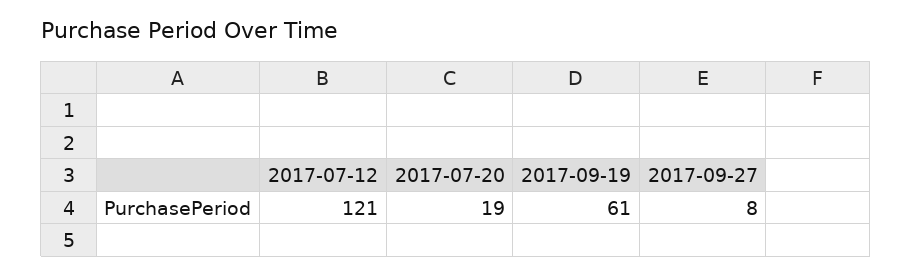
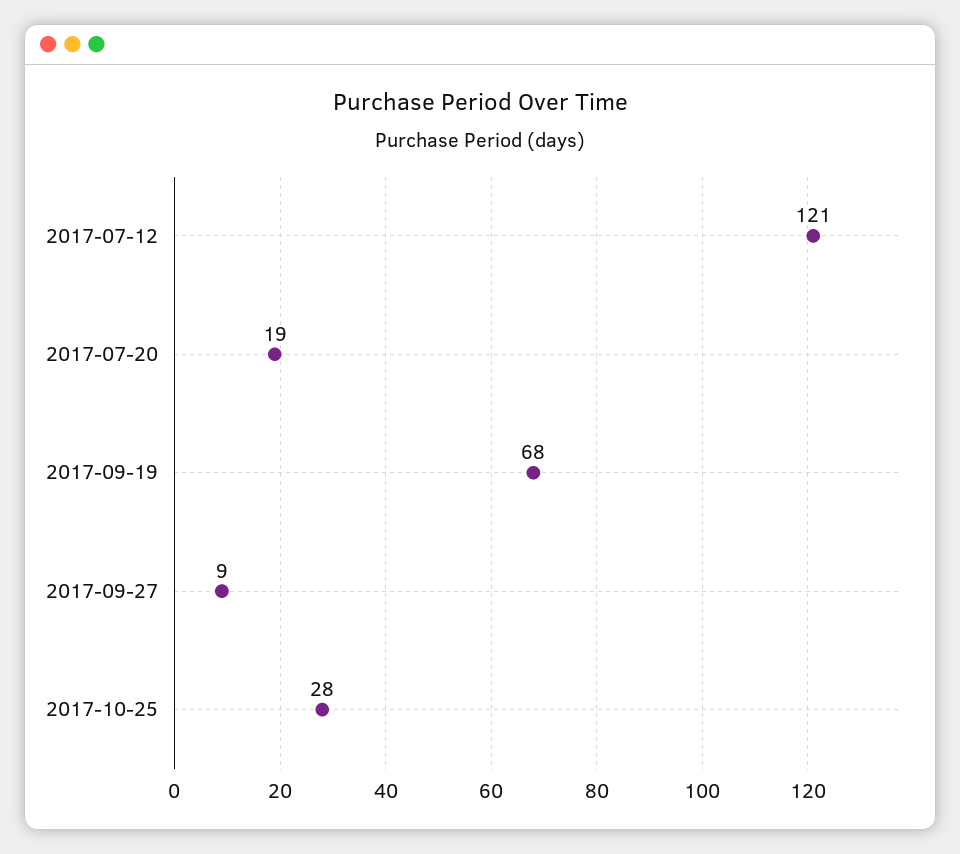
2017-09-19: 61 -> 68
2017-09-27: 8 -> 9
2017-10-25: none -> 28

